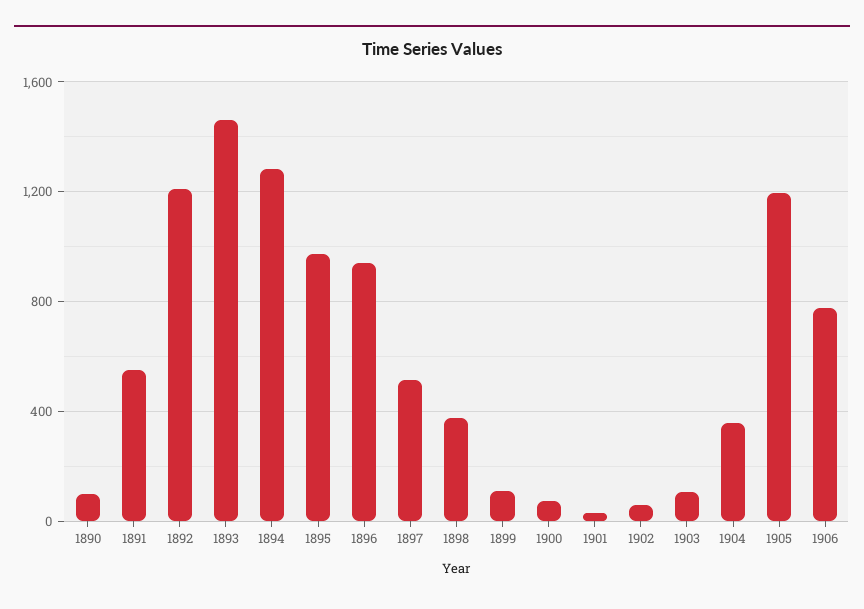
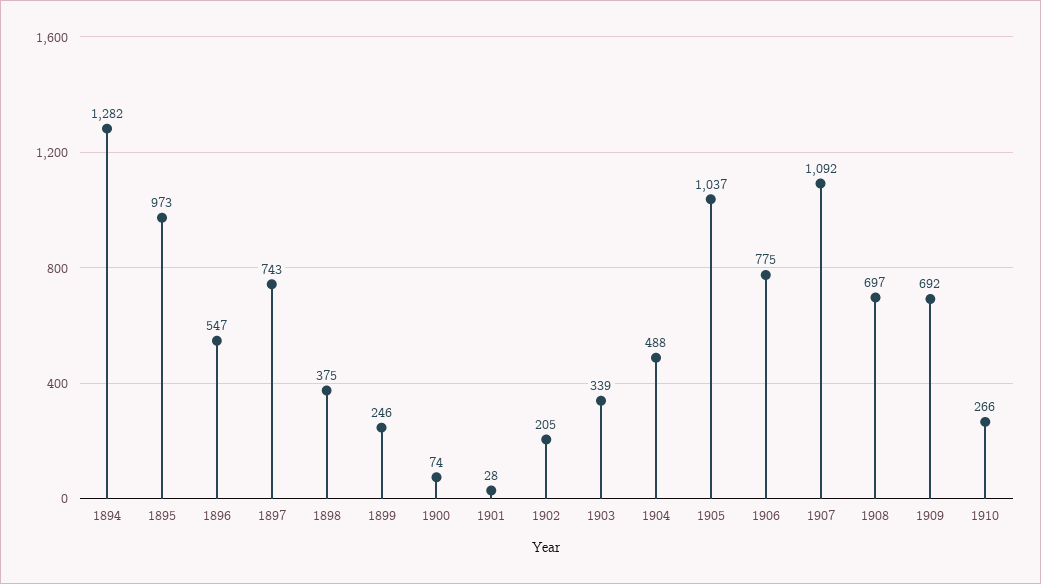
1890: 100 -> none
1891: 550 -> none
1892: 1200 -> none
1893: 1450 -> none
1896: 950 -> 547
1897: 500 -> 743
1899: 100 -> 246
1902: 50 -> 205
1903: 100 -> 339
1904: 350 -> 488
1905: 1200 -> 1037
1907: none -> 1092
1908: none -> 697
1909: none -> 692
1910: none -> 266

